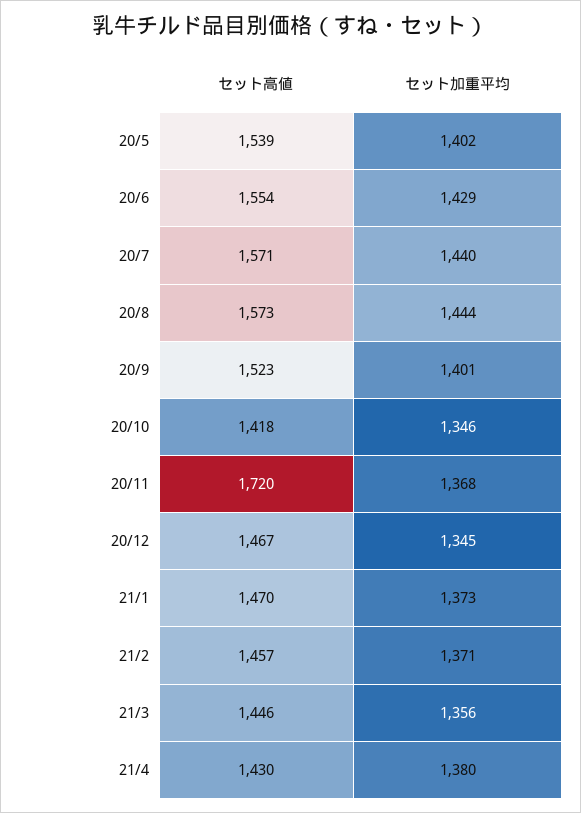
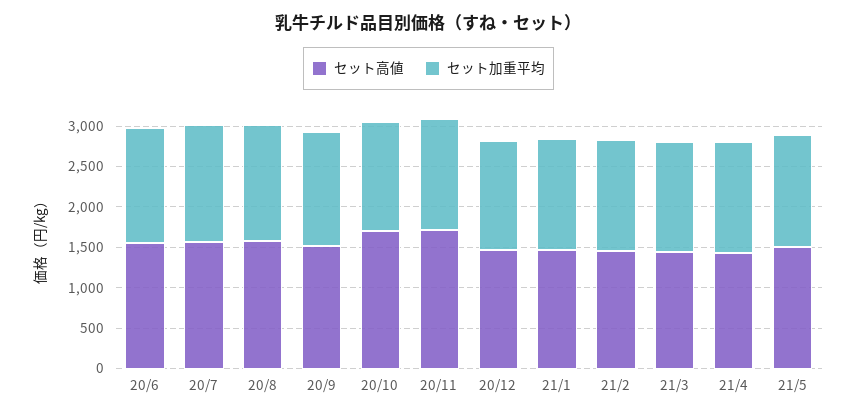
セット高値, 20/5: 1539 -> none
セット加重平均, 20/5: 1402 -> none
セット高値, 20/10: 1418 -> 1700
セット高値, 21/5: none -> 1500
セット加重平均, 21/5: none -> 1400

